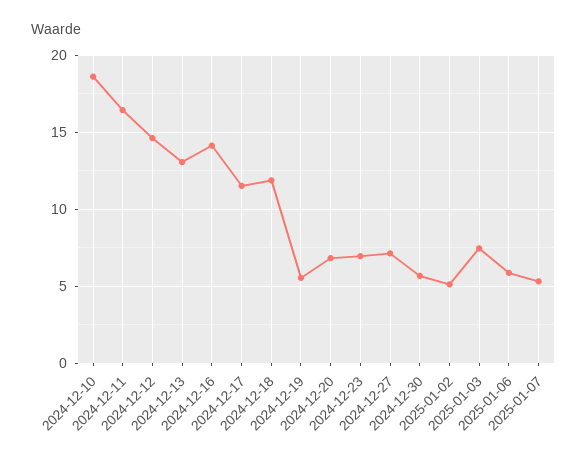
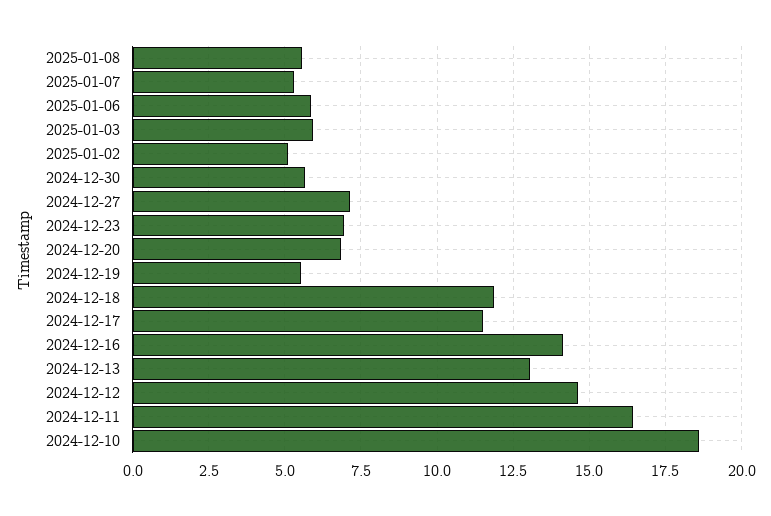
2025-01-03: 7.5 -> 6
2025-01-08: none -> 5.5

